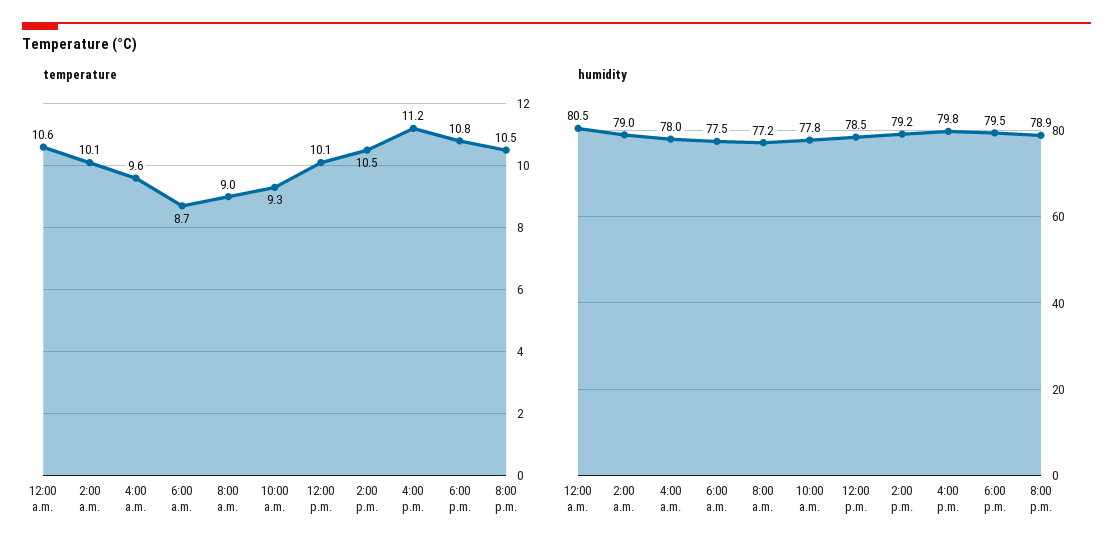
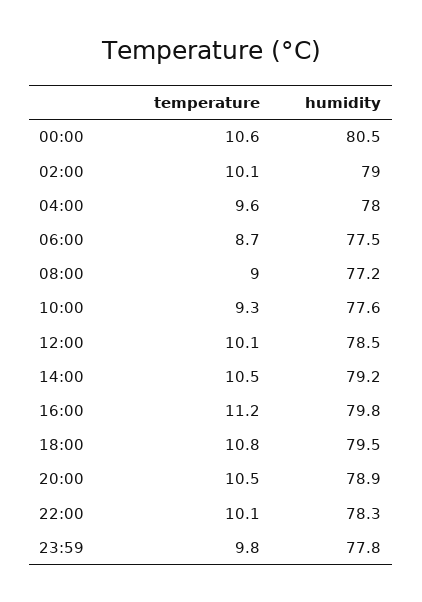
humidity, 10:00 a.m.: 77.8 -> 77.6
temperature, 22:00: none -> 10.1
humidity, 22:00: none -> 78.3
temperature, 23:59: none -> 9.8
humidity, 23:59: none -> 77.8

